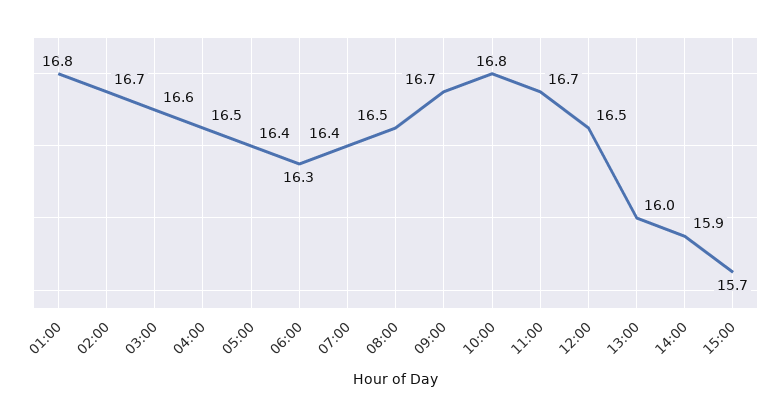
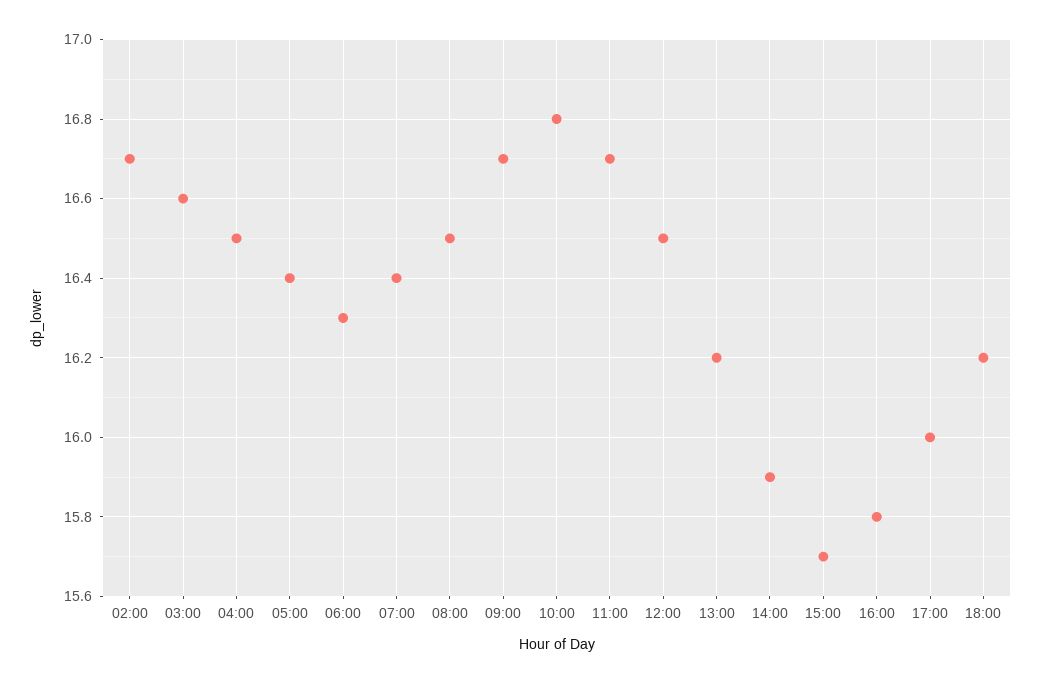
01:00: 16.8 -> none
13:00: 16 -> 16.2
16:00: none -> 15.8
17:00: none -> 16
18:00: none -> 16.2

